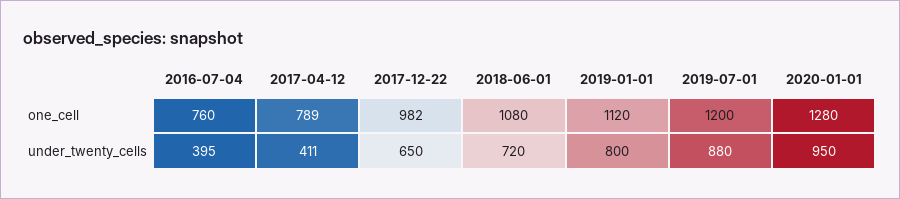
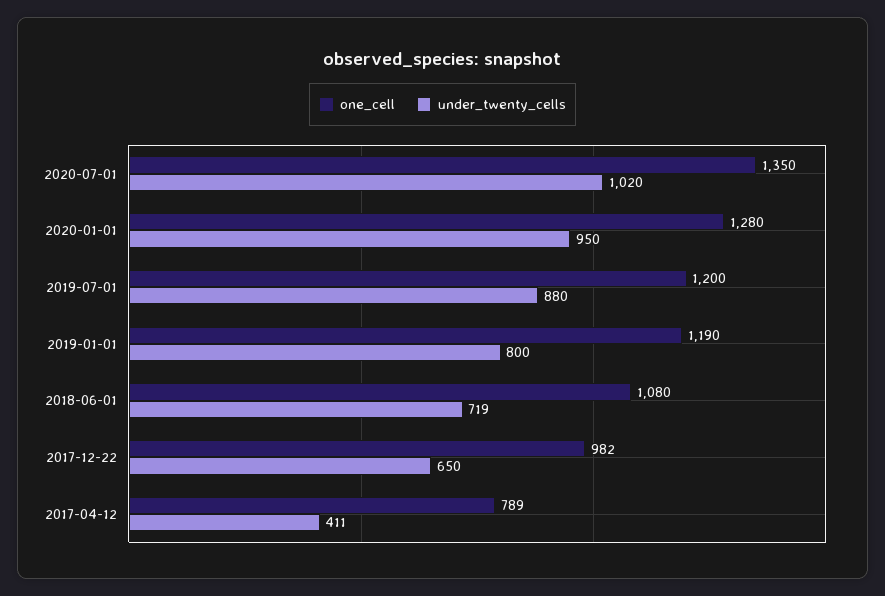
one_cell, 2016-07-04: 760 -> none
one_cell, 2019-01-01: 1120 -> 1190
under_twenty_cells, 2016-07-04: 395 -> none
under_twenty_cells, 2018-06-01: 720 -> 719
one_cell, 2020-07-01: none -> 1350
under_twenty_cells, 2020-07-01: none -> 1020

